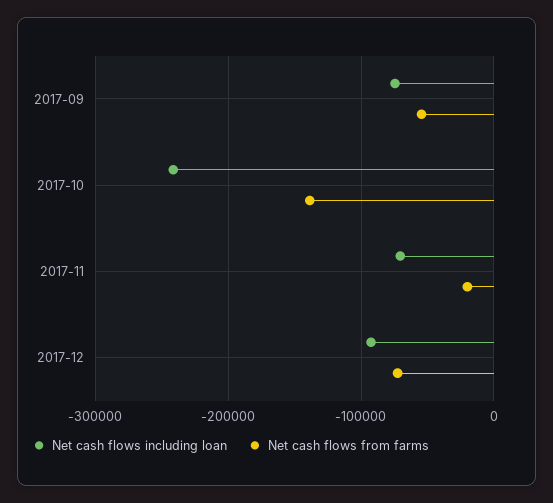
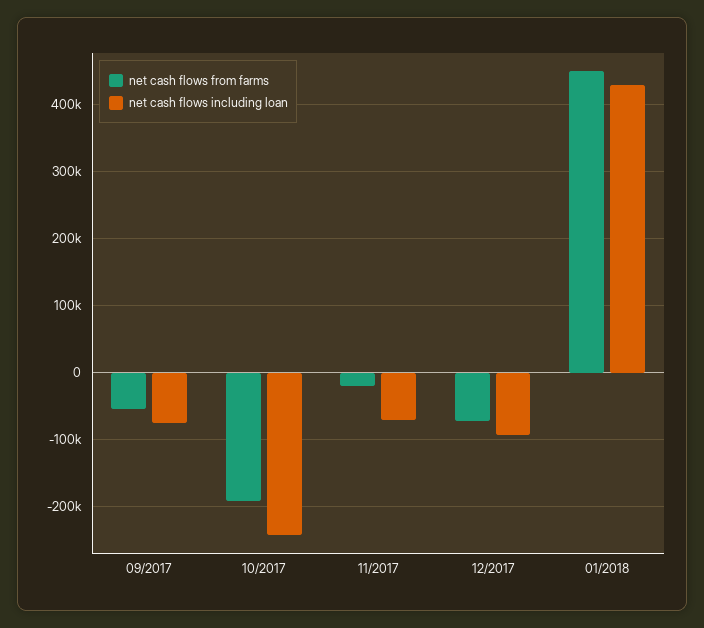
Net cash flows from farms, 2017-10: -140000 -> -190000
Net cash flows from farms, 01/2018: none -> 450000
Net cash flows including loan, 01/2018: none -> 430000

